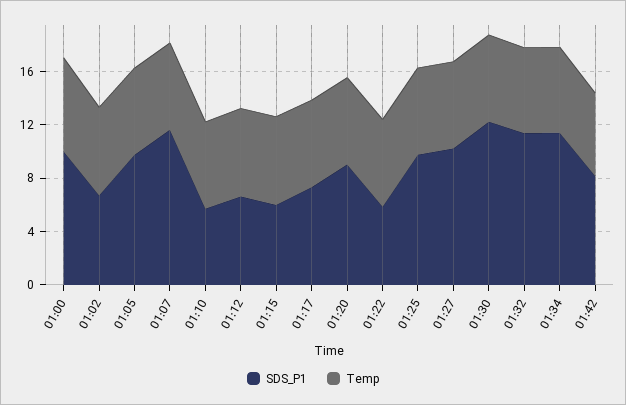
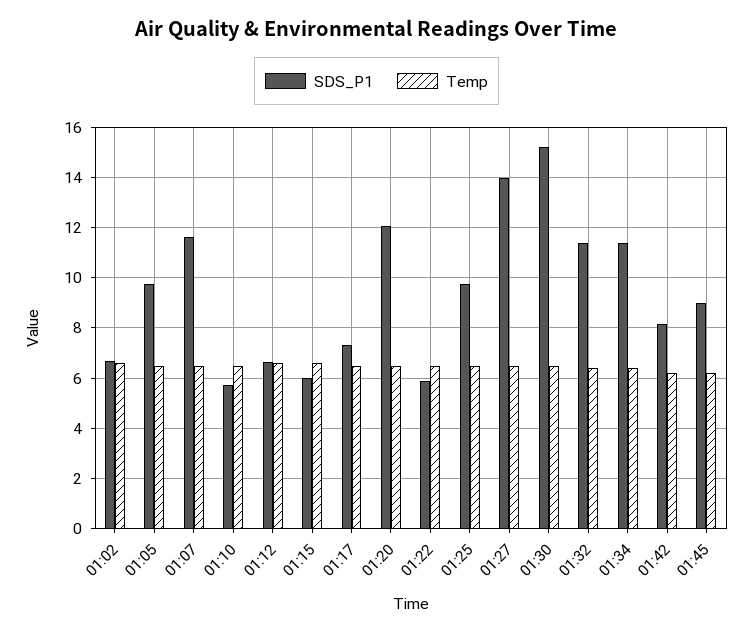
SDS_P1, 01:00: 10 -> none
Temp, 01:00: 7 -> none
SDS_P1, 01:20: 9 -> 12
SDS_P1, 01:27: 10 -> 14
SDS_P1, 01:30: 12 -> 15.25
SDS_P1, 01:45: none -> 9
Temp, 01:45: none -> 6.25

